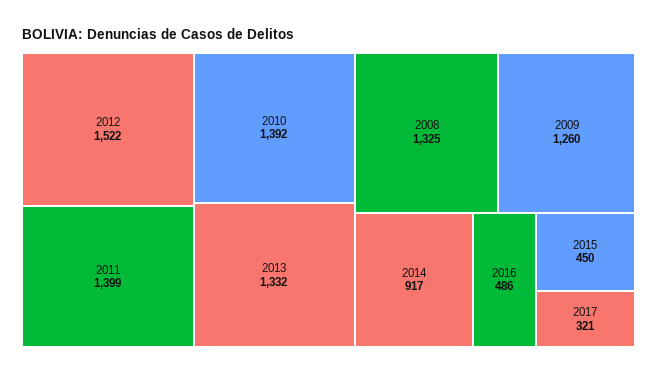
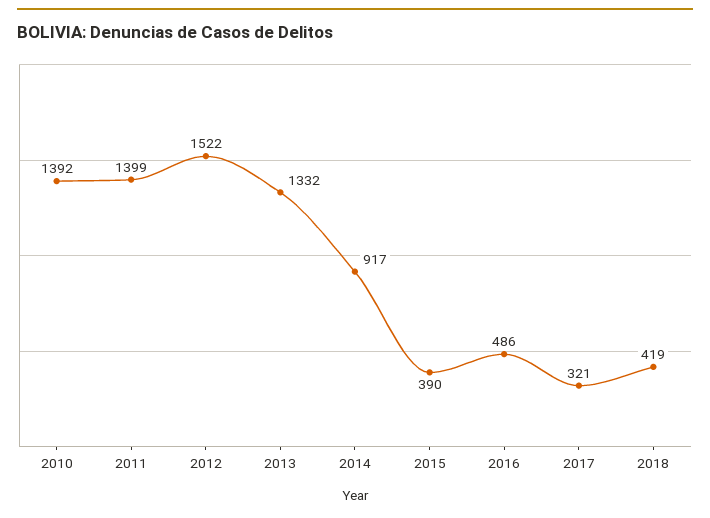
2008: 1325 -> none
2009: 1260 -> none
2015: 450 -> 390
2018: none -> 419

